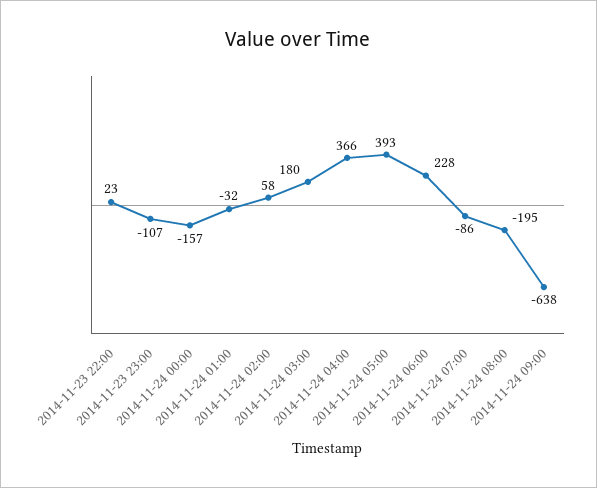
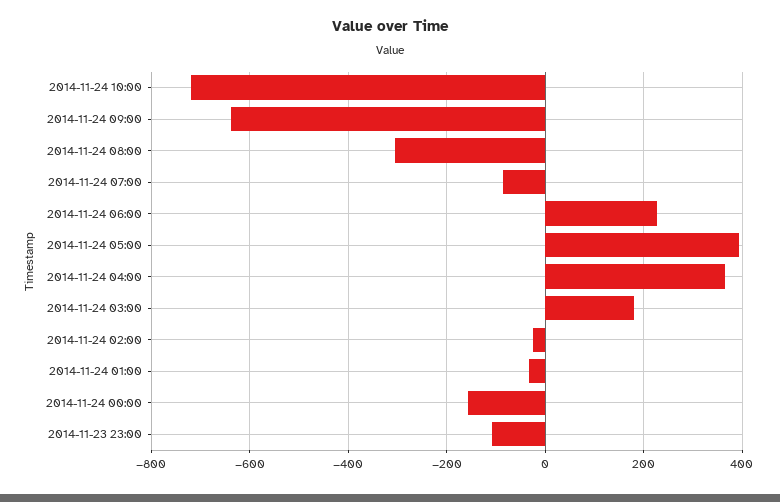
2014-11-23 22:00: 23 -> none
2014-11-24 02:00: 58 -> -20
2014-11-24 08:00: -195 -> -300
2014-11-24 10:00: none -> -720

